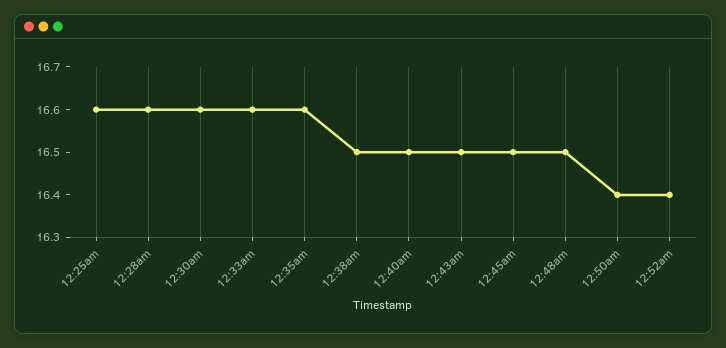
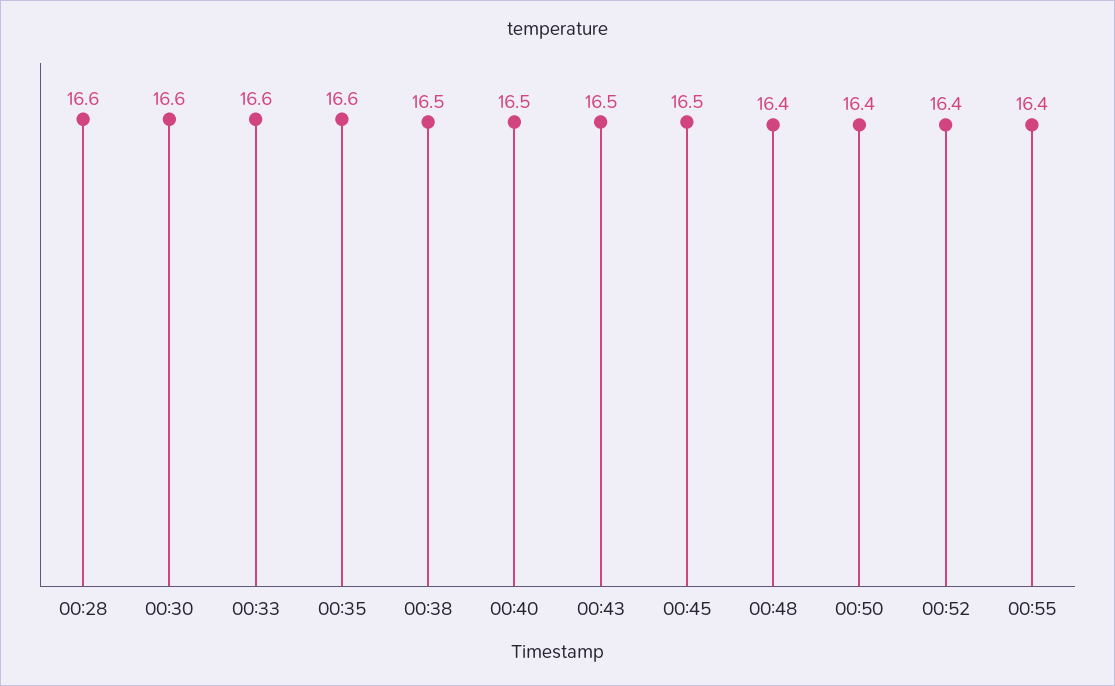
12:25am: 16.6 -> none
12:48am: 16.5 -> 16.4
00:55: none -> 16.4

